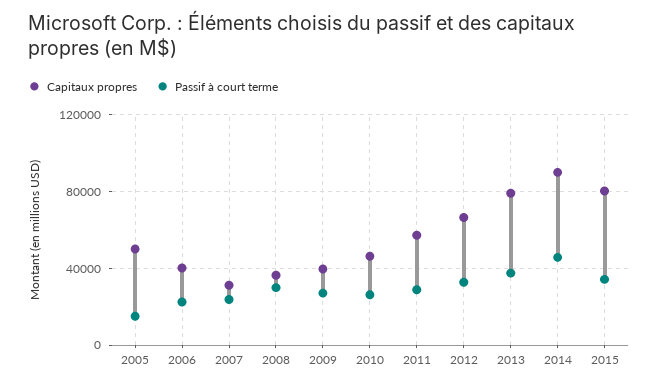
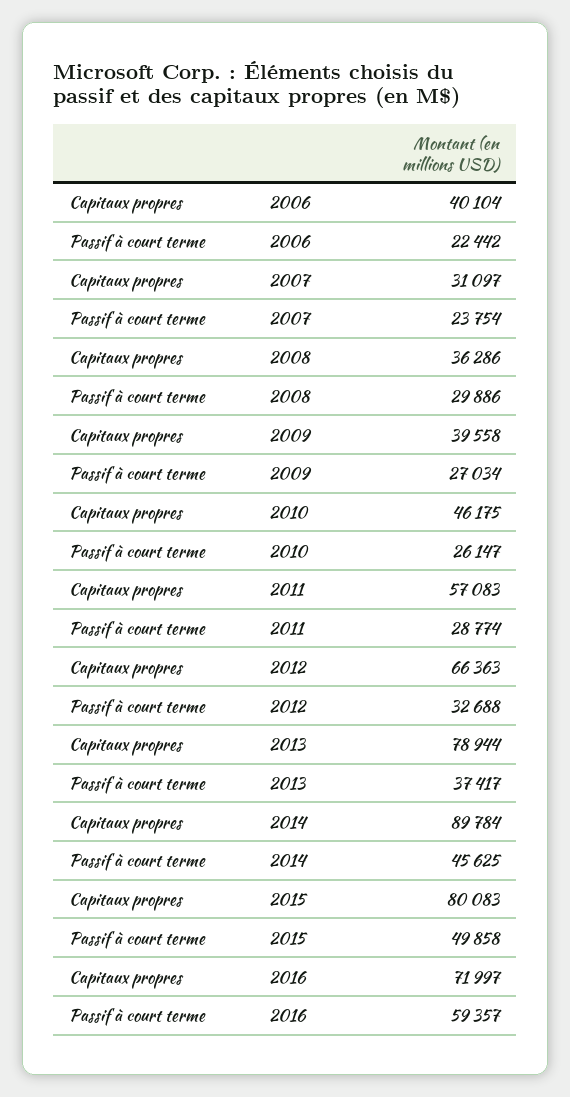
Capitaux propres, 2005: 50000 -> none
Passif à court terme, 2005: 15000 -> none
Passif à court terme, 2015: 35000 -> 49858
Capitaux propres, 2016: none -> 71997
Passif à court terme, 2016: none -> 59357

